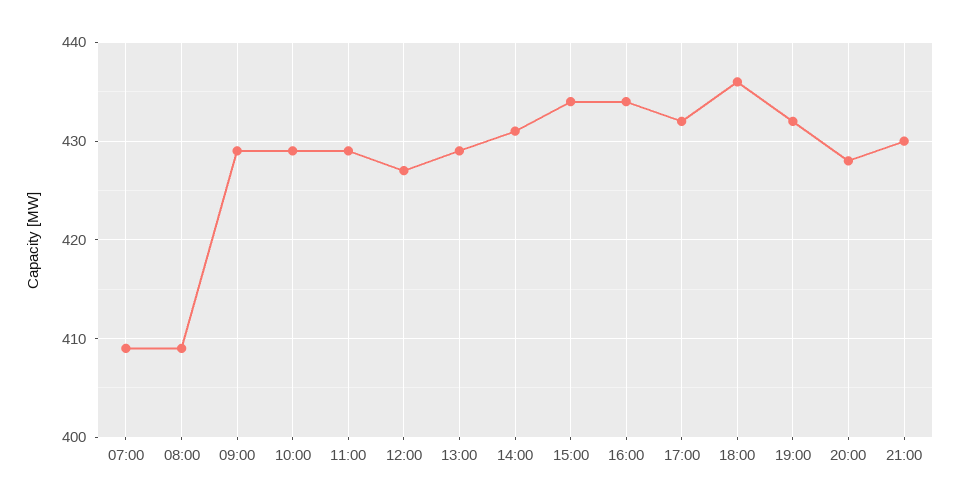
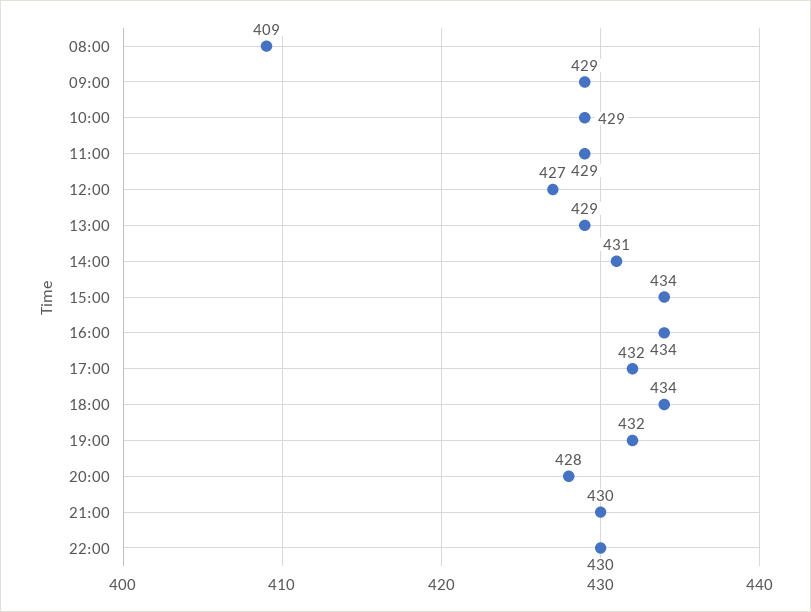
07:00: 409 -> none
18:00: 436 -> 434
22:00: none -> 430

